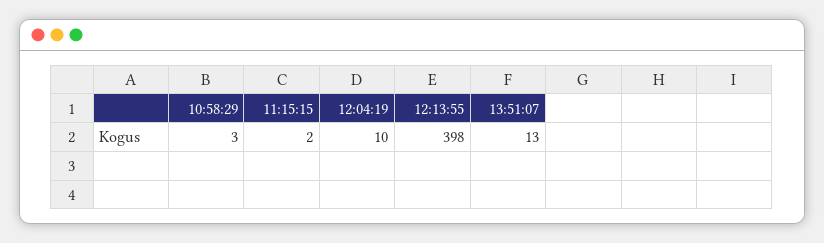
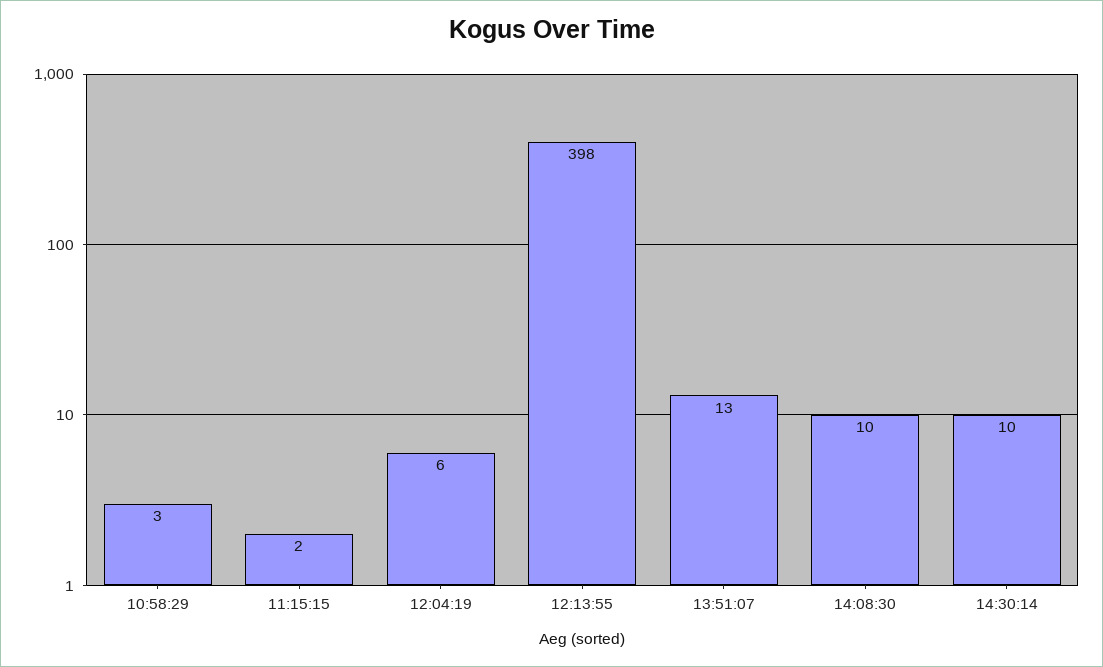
12:04:19: 10 -> 6
14:08:30: none -> 10
14:30:14: none -> 10

